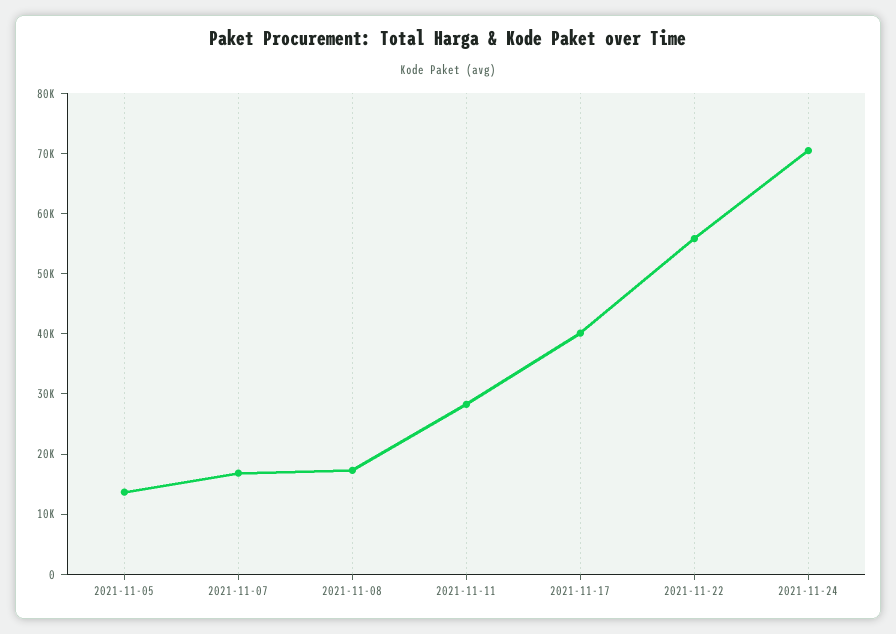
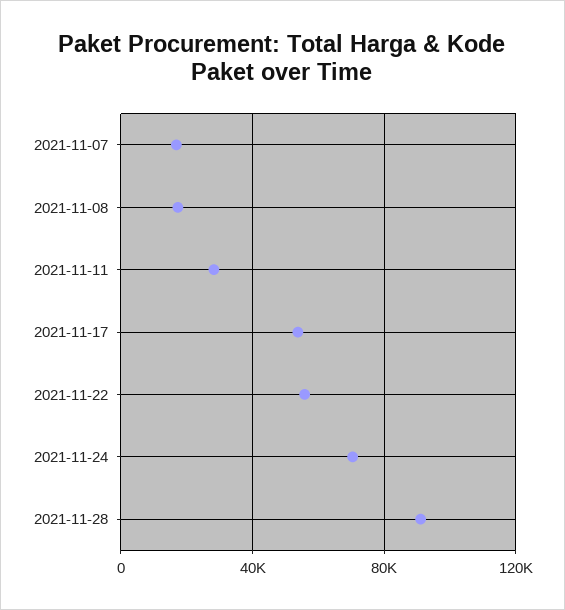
2021-11-05: 14000 -> none
2021-11-17: 40000 -> 55000
2021-11-28: none -> 90000

